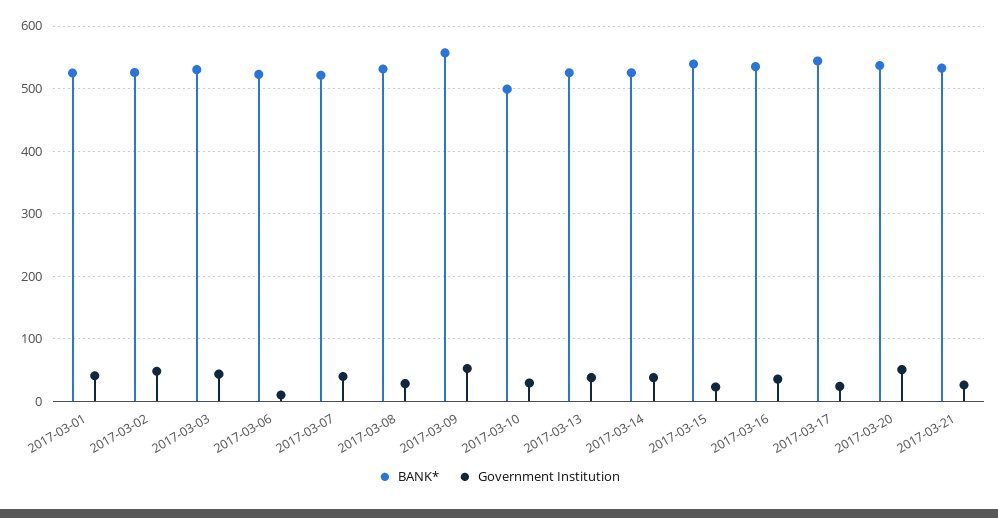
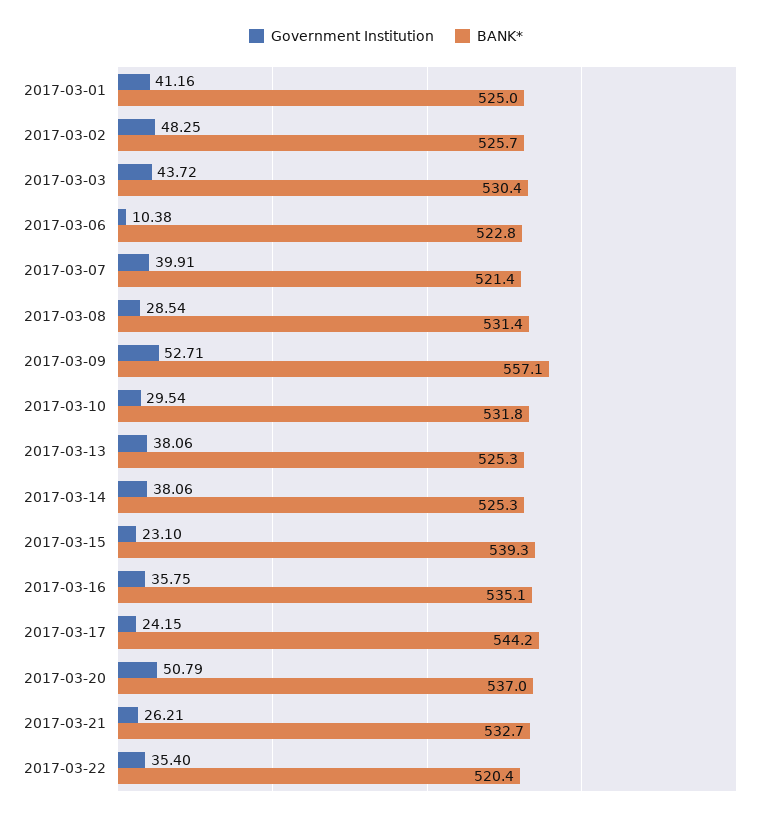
BANK*, 2017-03-10: 500 -> 531.8
Government Institution, 2017-03-22: none -> 35.4
BANK*, 2017-03-22: none -> 520.4

